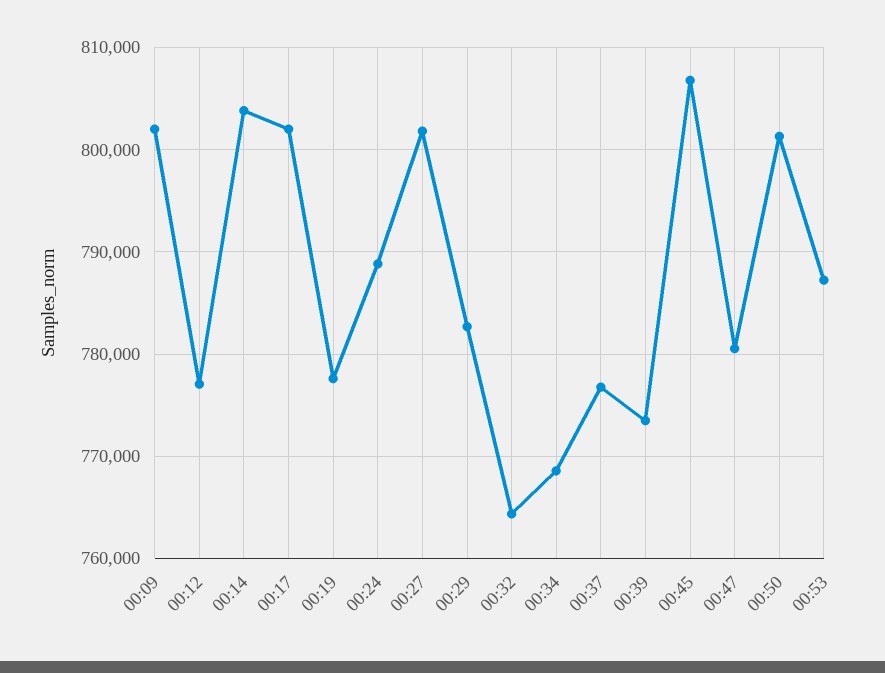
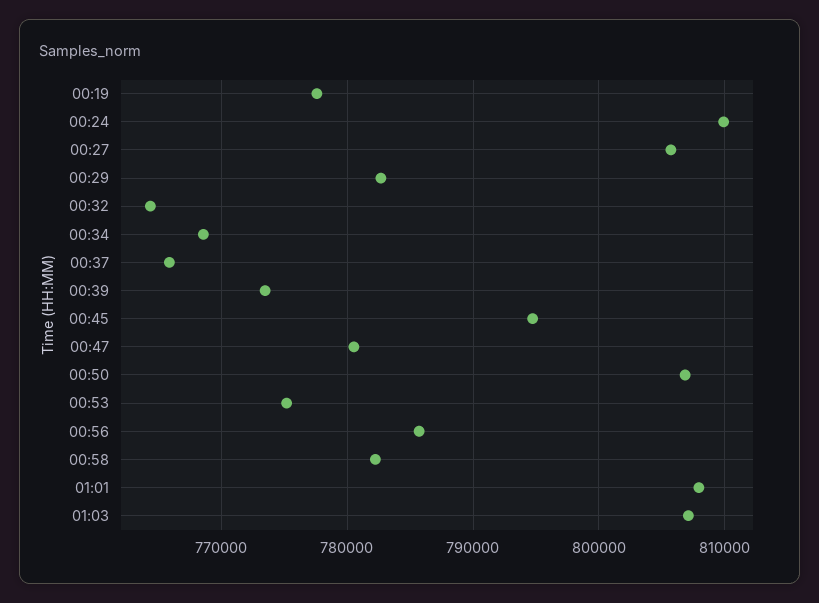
00:09: 802000 -> none
00:12: 777000 -> none
00:14: 804000 -> none
00:17: 802000 -> none
00:24: 789000 -> 810000
00:27: 802000 -> 806000
00:37: 777000 -> 766000
00:45: 807000 -> 795000
00:50: 801000 -> 807000
00:53: 787000 -> 775000
00:56: none -> 786000
00:58: none -> 782000
01:01: none -> 808000
01:03: none -> 807000

